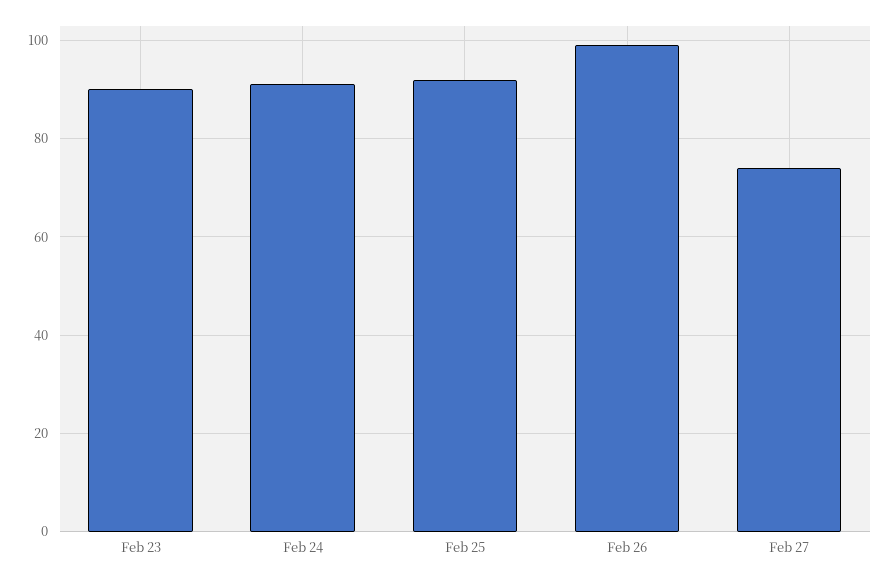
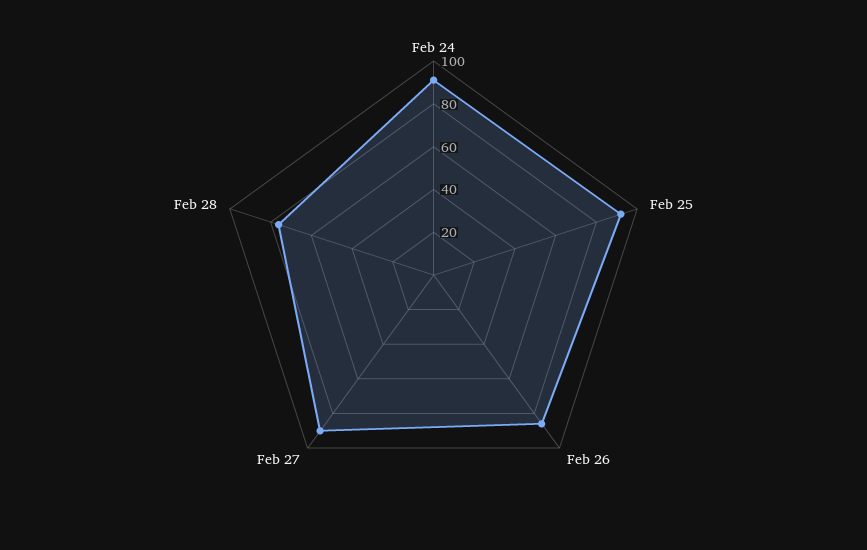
Feb 23: 90 -> none
Feb 26: 100 -> 85
Feb 27: 75 -> 90
Feb 28: none -> 75

